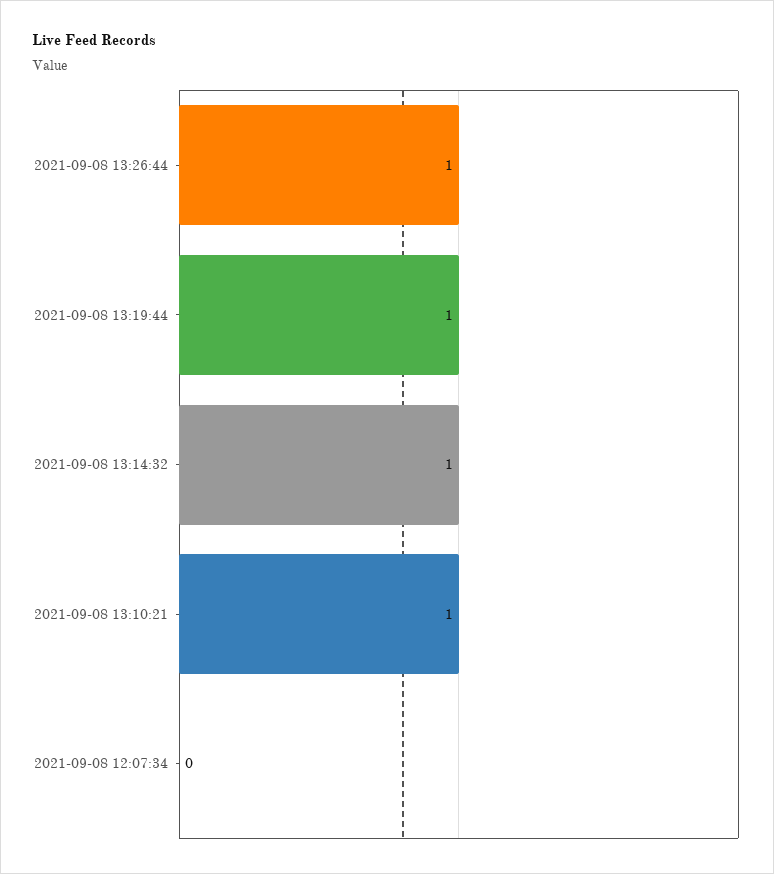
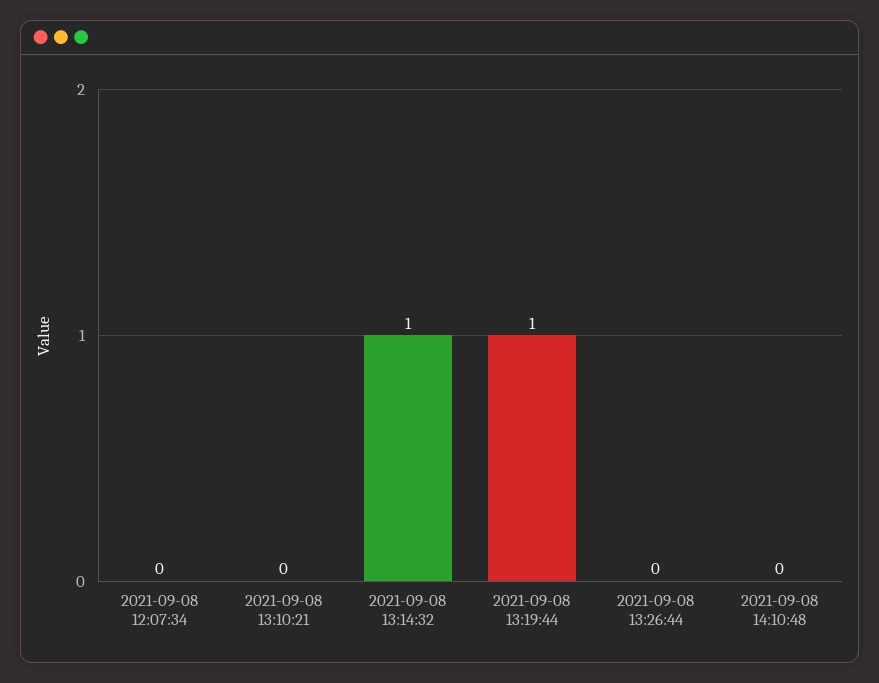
2021-09-08 13:26:44: 1 -> 0
2021-09-08 13:10:21: 1 -> 0
2021-09-08 14:10:48: none -> 0

